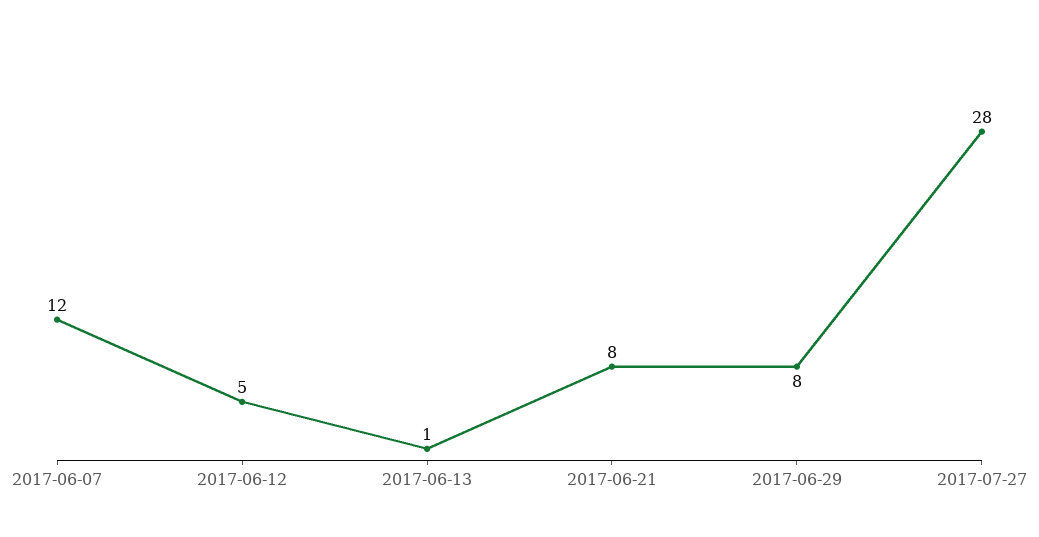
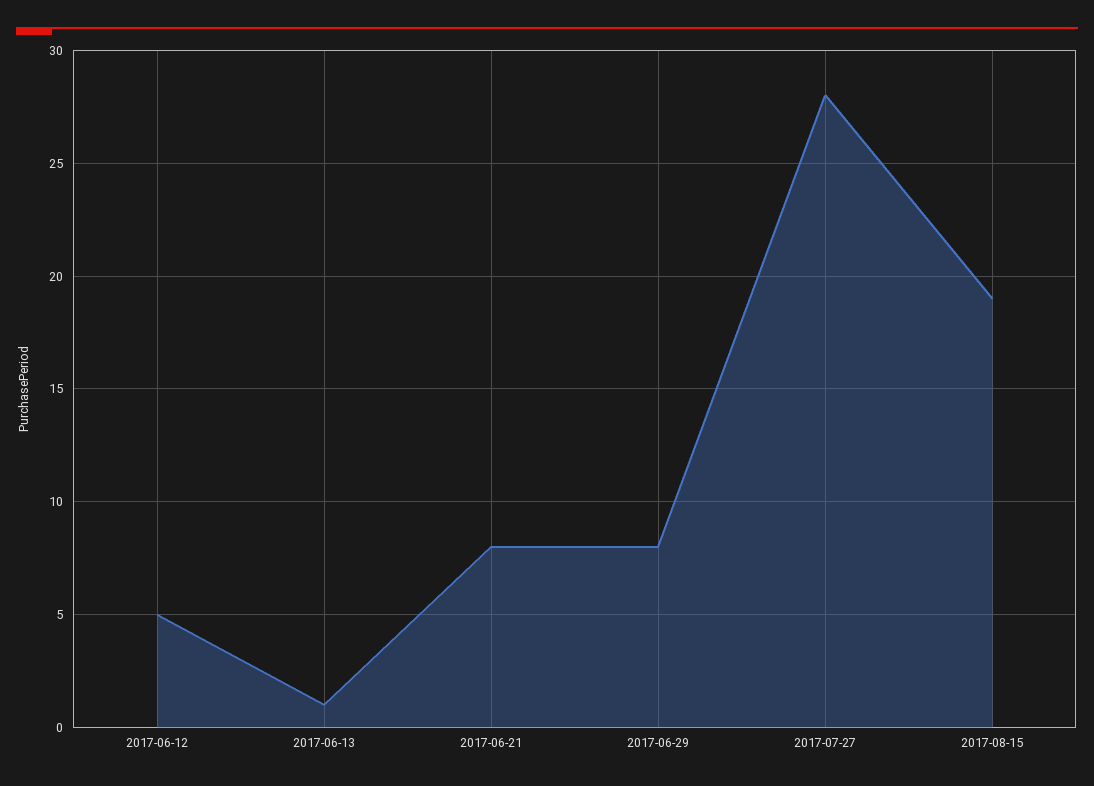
2017-06-07: 12 -> none
2017-08-15: none -> 19

